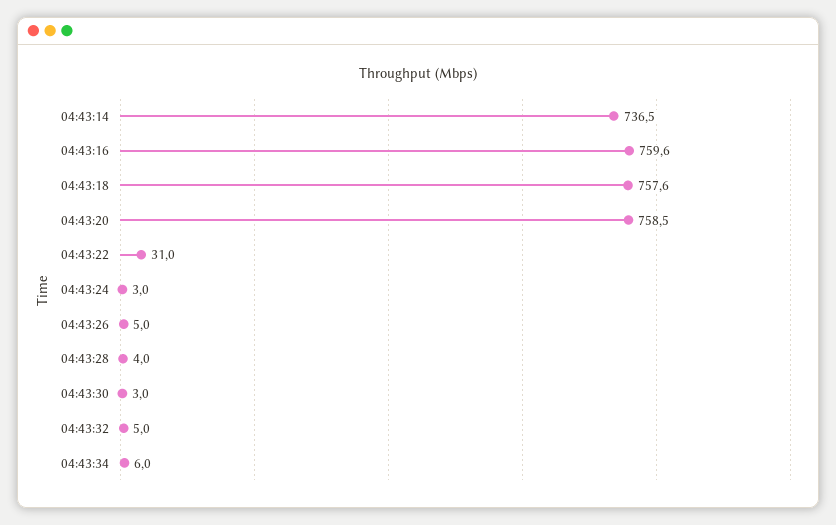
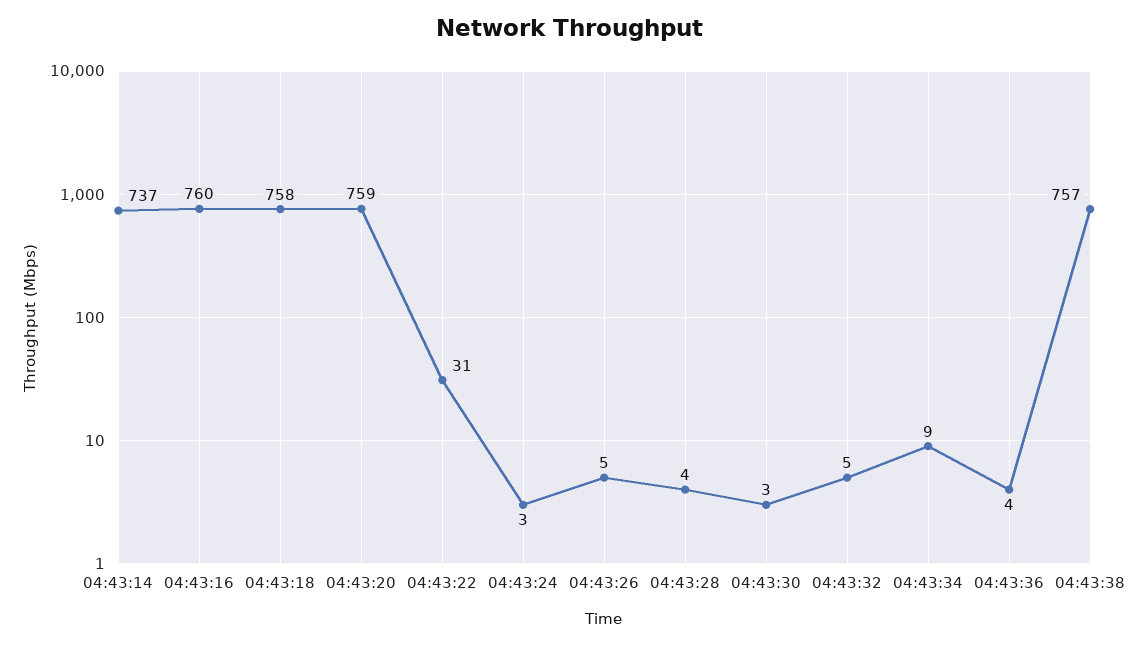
04:43:34: 6 -> 9
04:43:36: none -> 4
04:43:38: none -> 757

